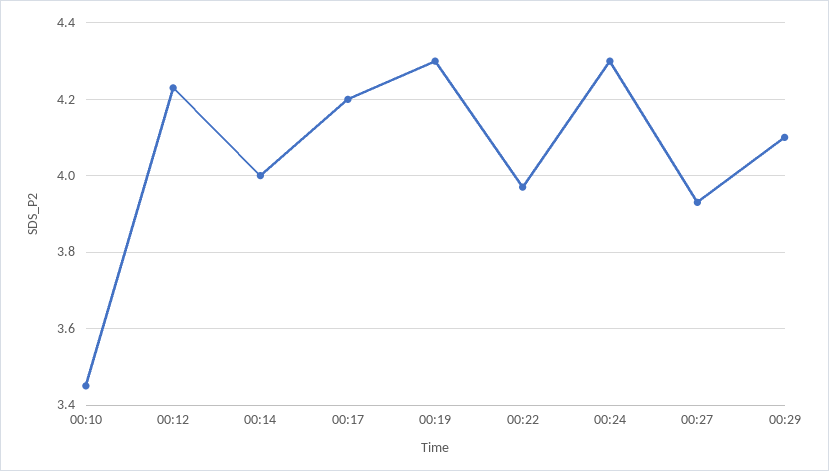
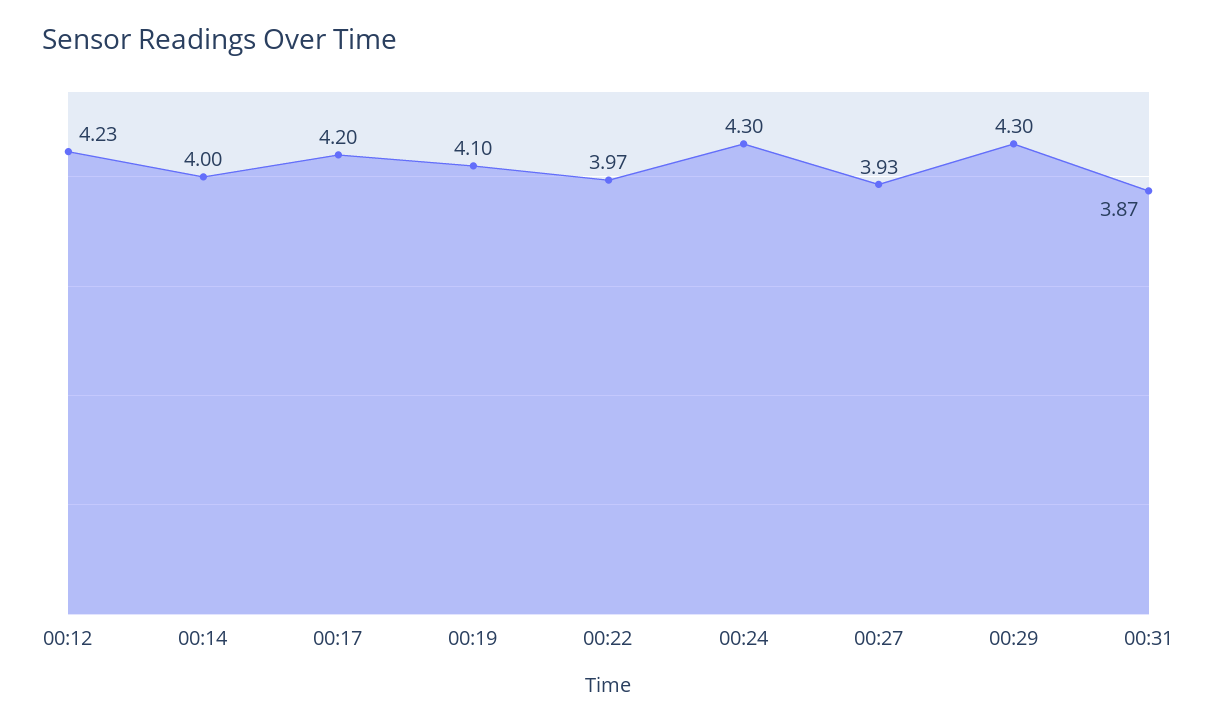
00:10: 3.45 -> none
00:19: 4.3 -> 4.1
00:29: 4.1 -> 4.3
00:31: none -> 3.87

